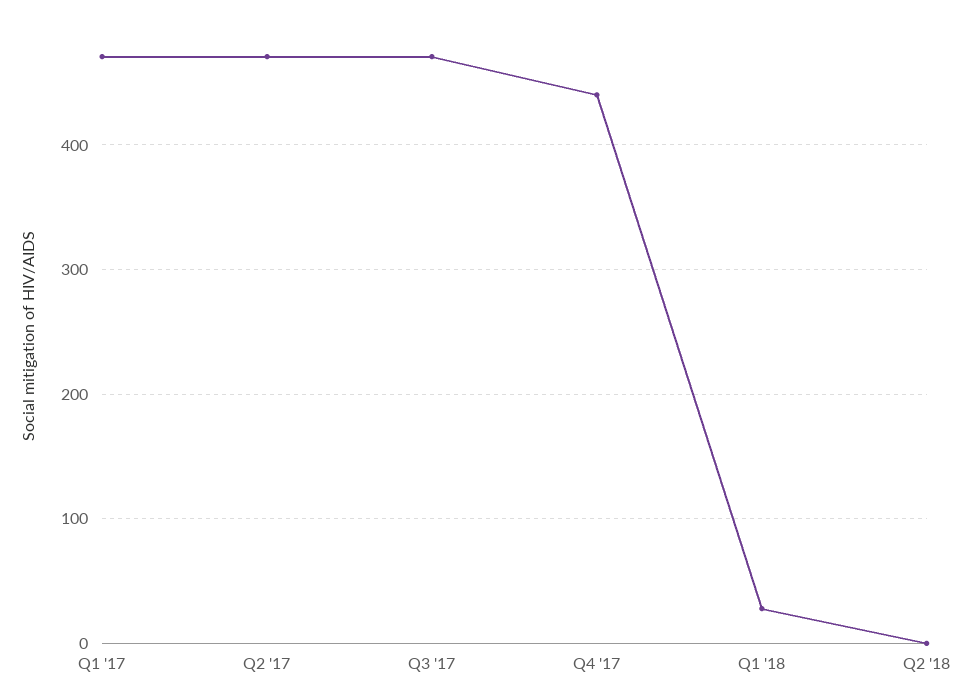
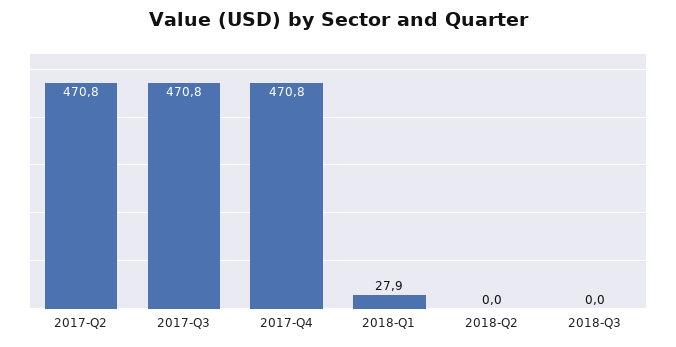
Q1 '17: 470 -> none
Q4 '17: 440 -> 470.8
2018-Q3: none -> 0

